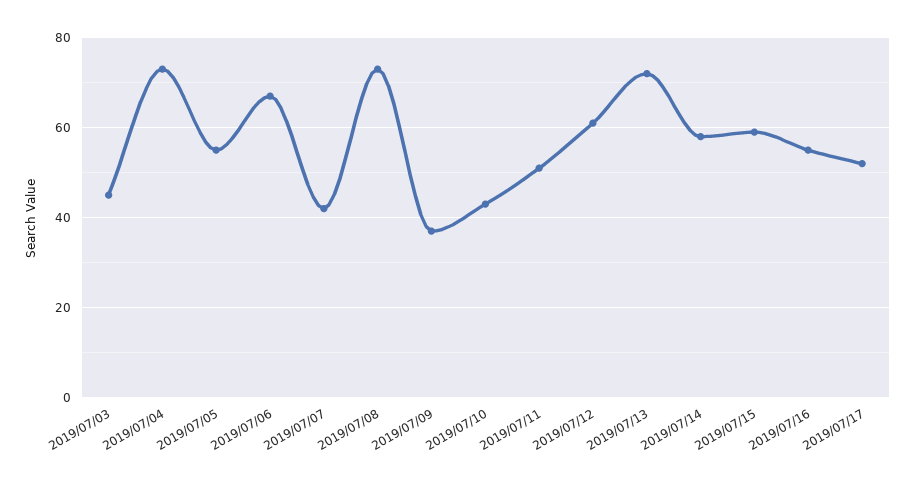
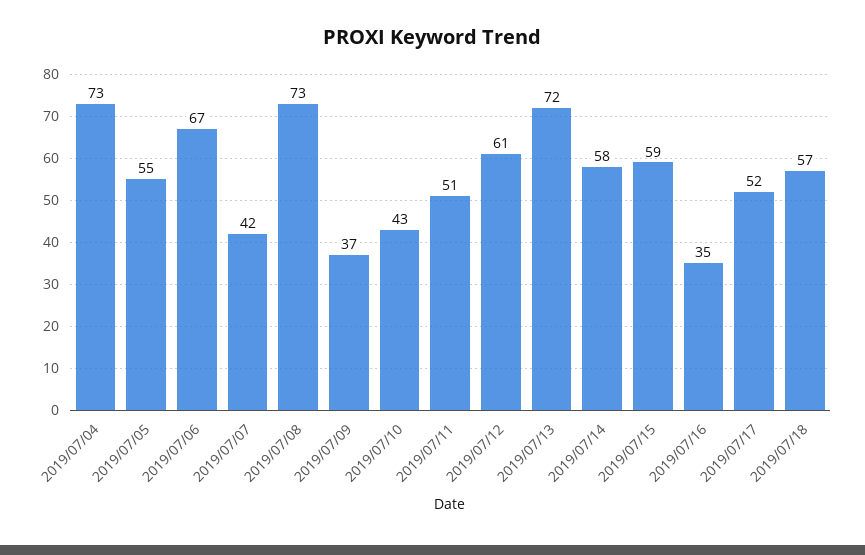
2019/07/03: 45 -> none
2019/07/16: 55 -> 35
2019/07/18: none -> 57

